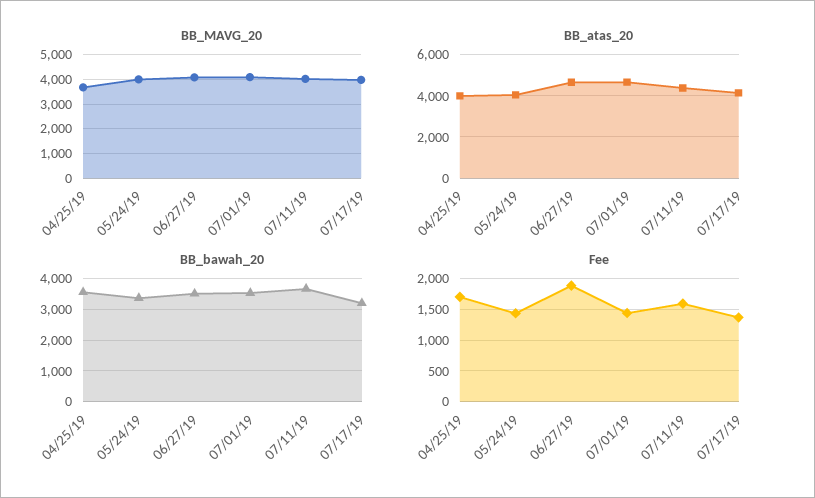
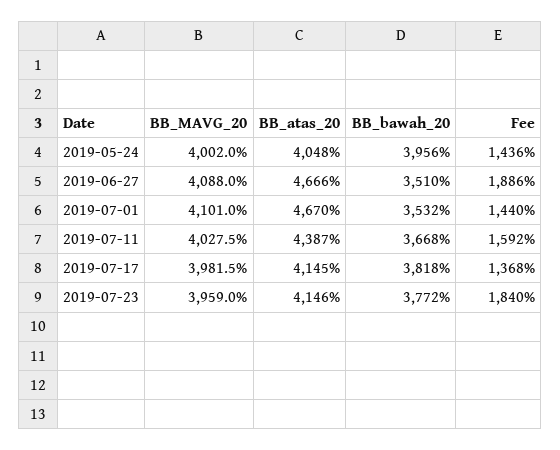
BB_MAVG_20, 04/25/19: 3750 -> none
BB_atas_20, 04/25/19: 4000 -> none
BB_bawah_20, 04/25/19: 3600 -> none
BB_bawah_20, 05/24/19: 3400 -> 3956
BB_bawah_20, 07/17/19: 3200 -> 3818
Fee, 04/25/19: 1700 -> none
BB_MAVG_20, 2019-07-23: none -> 3959
BB_atas_20, 2019-07-23: none -> 4146
BB_bawah_20, 2019-07-23: none -> 3772
Fee, 2019-07-23: none -> 1840

